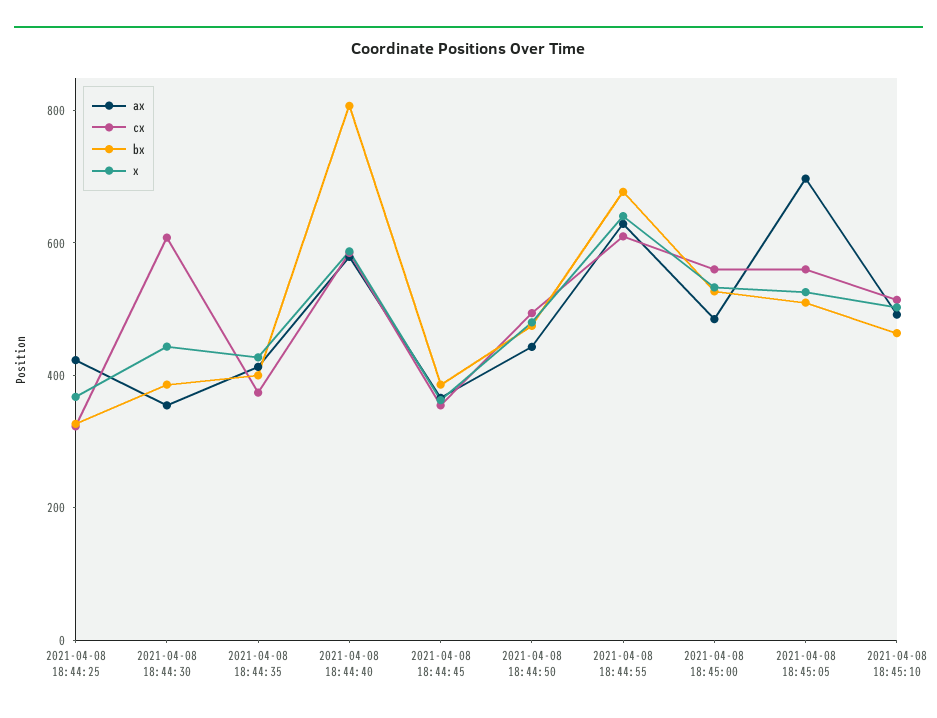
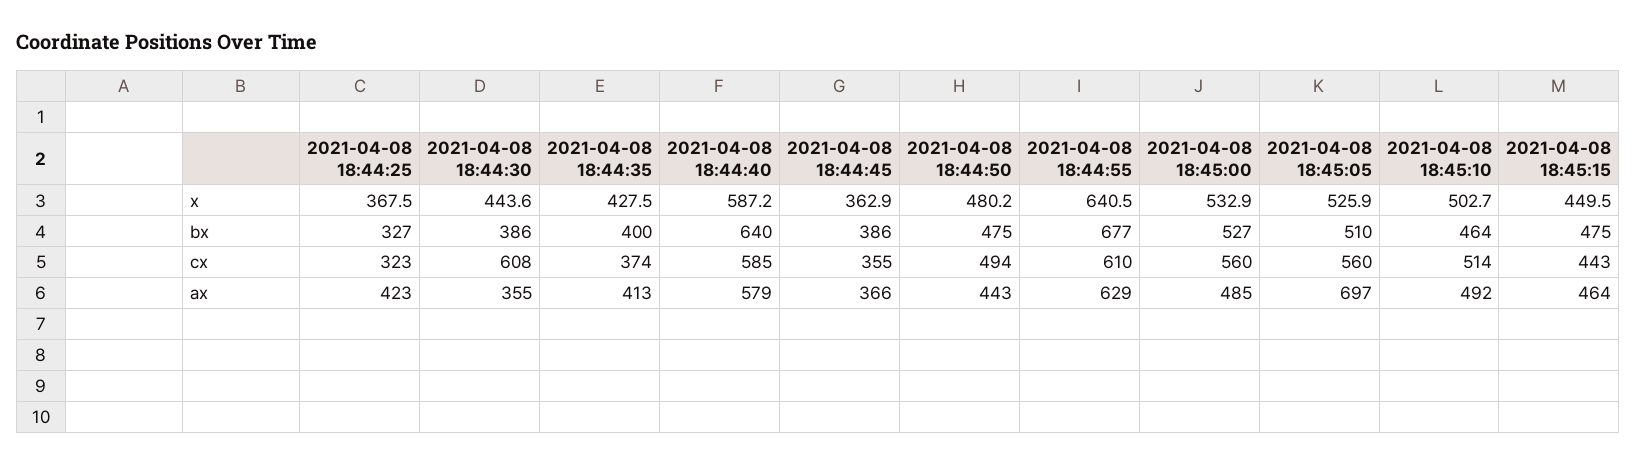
bx, 2021-04-08 18:44:40: 800 -> 640
x, 2021-04-08 18:45:15: none -> 449.5
bx, 2021-04-08 18:45:15: none -> 475
cx, 2021-04-08 18:45:15: none -> 443
ax, 2021-04-08 18:45:15: none -> 464

